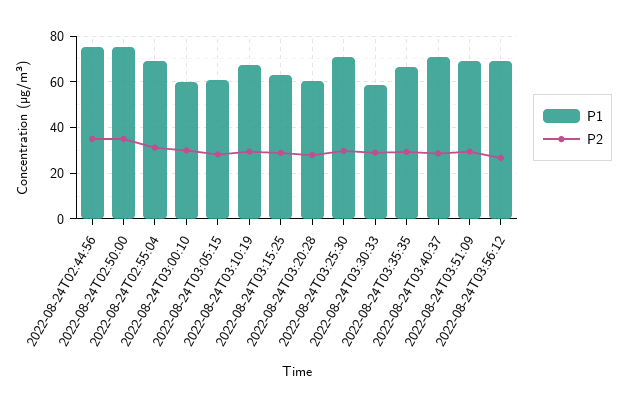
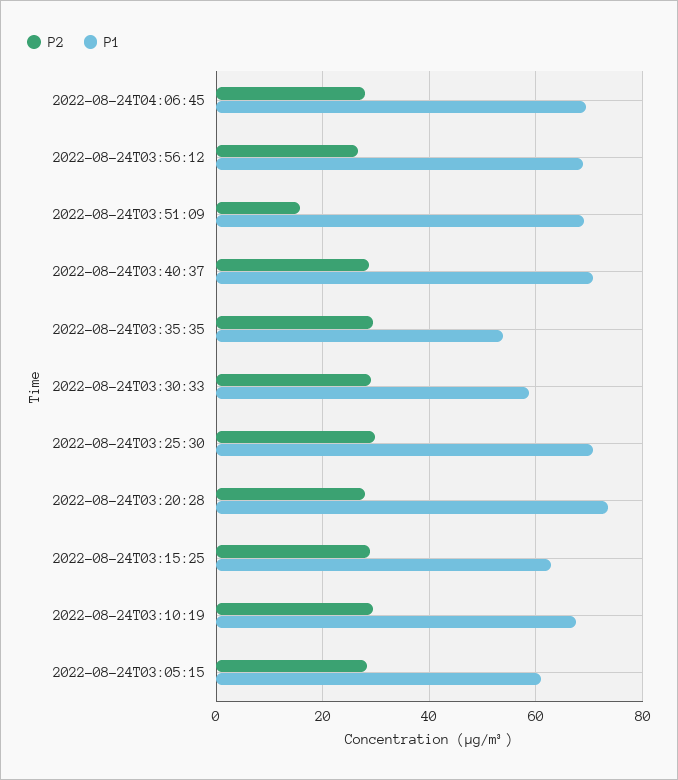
P1, 2022-08-24T02:44:56: 75 -> none
P2, 2022-08-24T02:44:56: 35 -> none
P1, 2022-08-24T02:50:00: 75 -> none
P2, 2022-08-24T02:50:00: 35 -> none
P1, 2022-08-24T02:55:04: 70 -> none
P2, 2022-08-24T02:55:04: 30 -> none
P1, 2022-08-24T03:00:10: 60 -> none
P2, 2022-08-24T03:00:10: 30 -> none
P1, 2022-08-24T03:20:28: 60 -> 74
P1, 2022-08-24T03:35:35: 65 -> 54
P2, 2022-08-24T03:51:09: 30 -> 16
P2, 2022-08-24T04:06:45: none -> 28
P1, 2022-08-24T04:06:45: none -> 70

